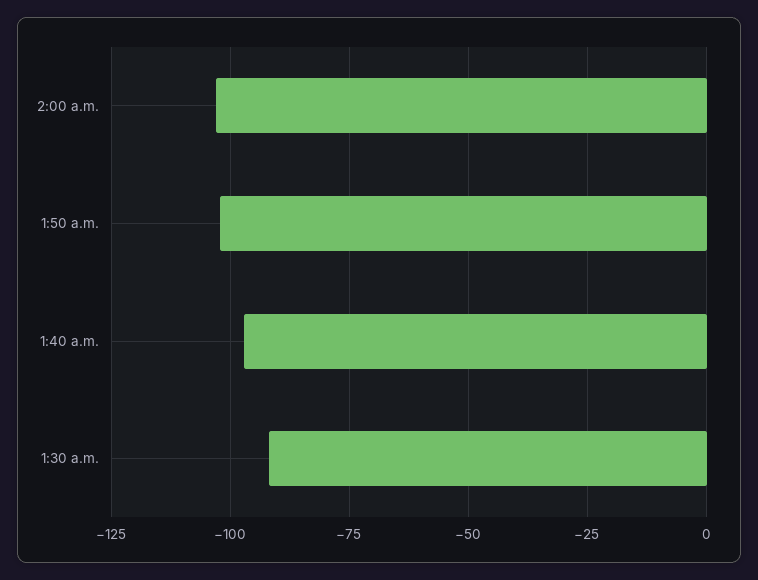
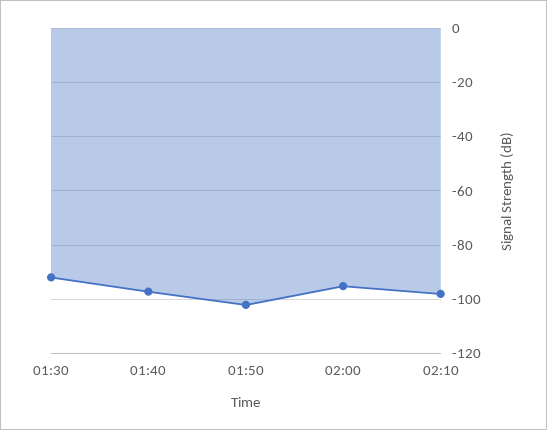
2:00 a.m.: -102.5 -> -95
02:10: none -> -97.5

